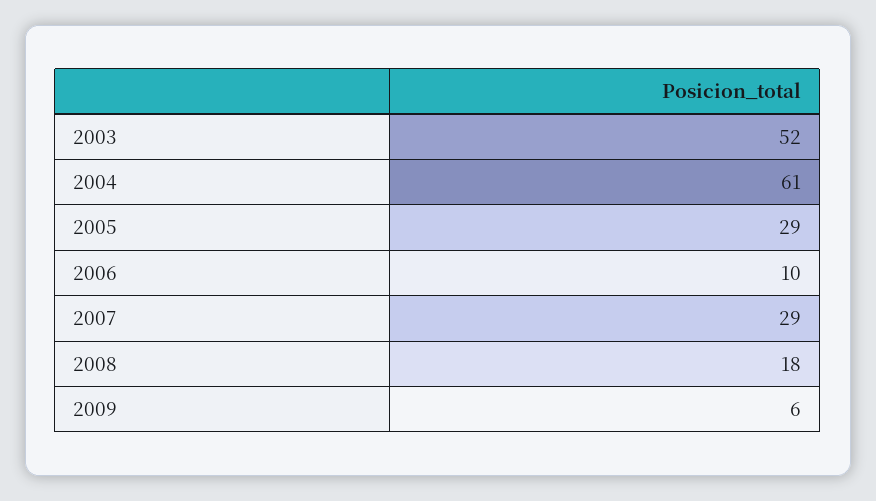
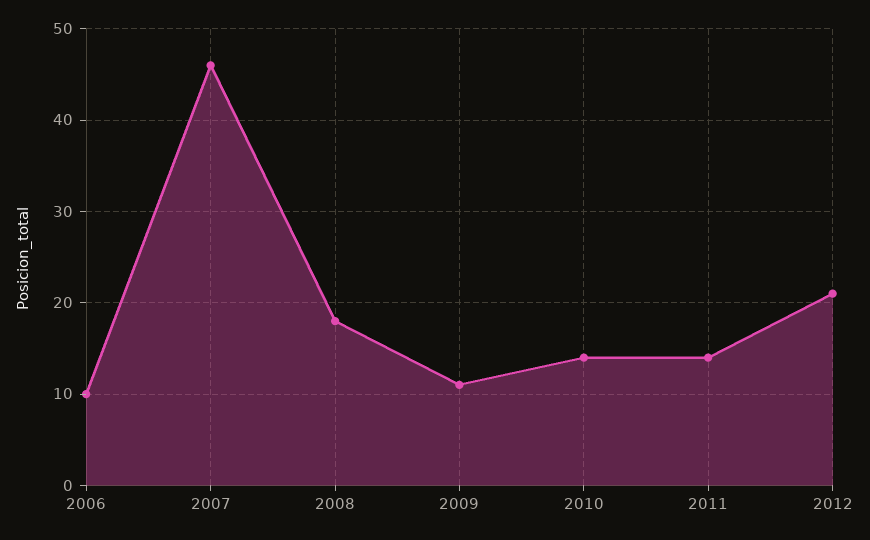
2003: 52 -> none
2004: 61 -> none
2005: 29 -> none
2007: 29 -> 46
2009: 6 -> 11
2010: none -> 14
2011: none -> 14
2012: none -> 21

